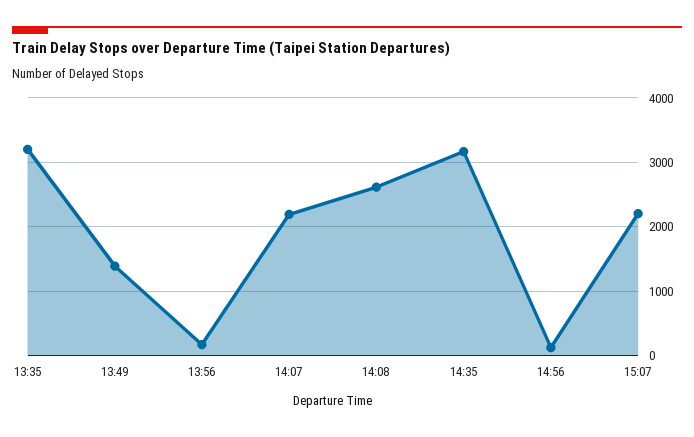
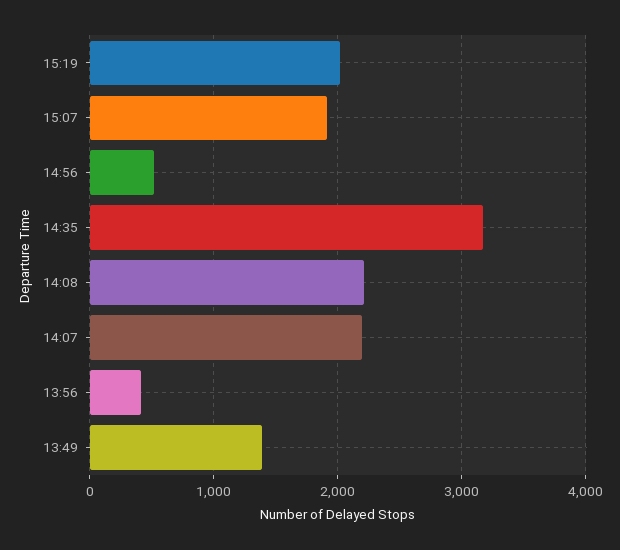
13:35: 3200 -> none
13:56: 200 -> 400
14:08: 2600 -> 2200
14:56: 100 -> 500
15:07: 2200 -> 1900
15:19: none -> 2000

